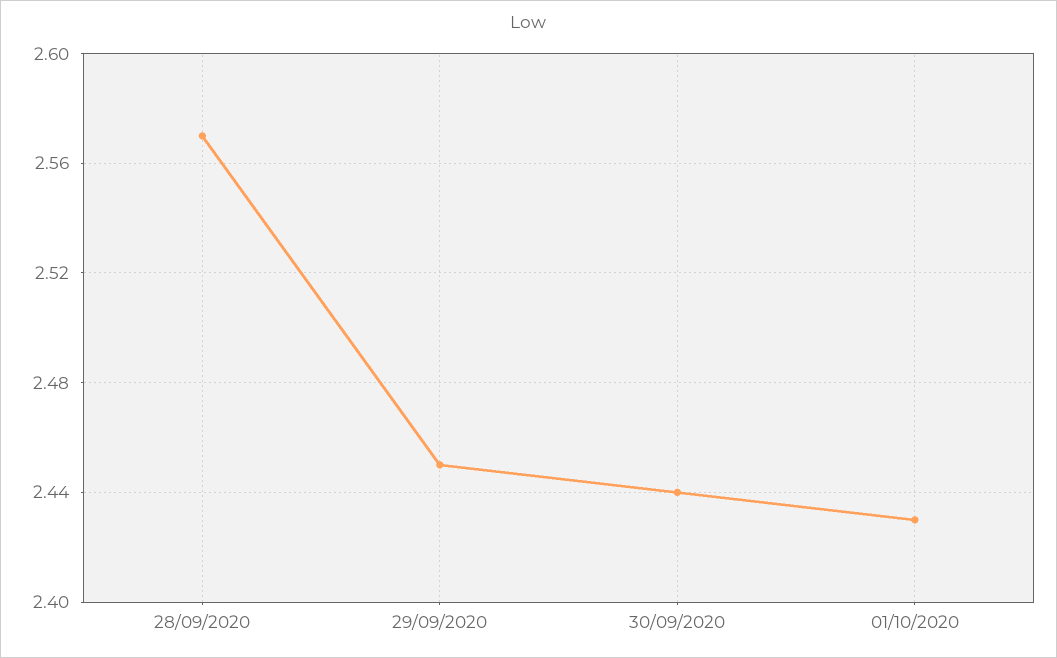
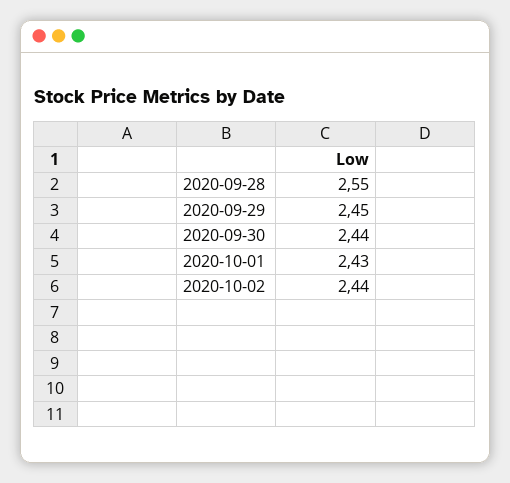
28/09/2020: 2.57 -> 2.55
2020-10-02: none -> 2.44

